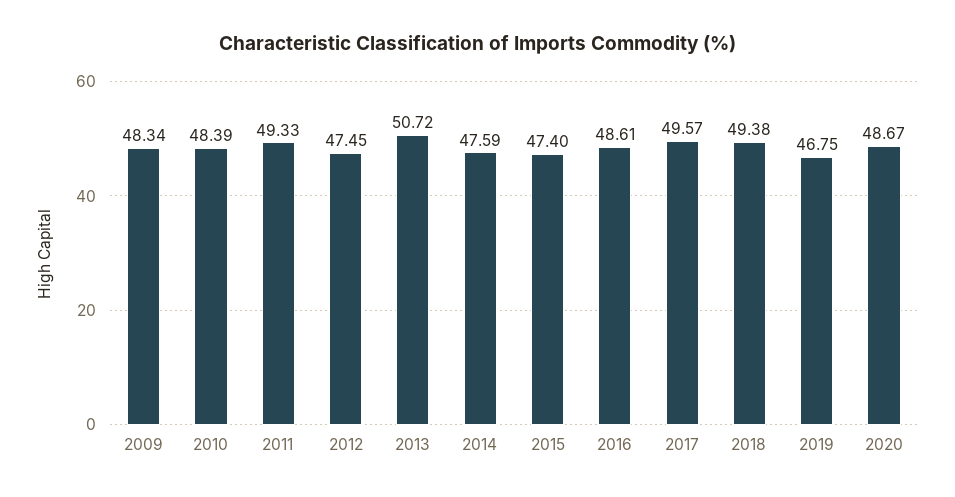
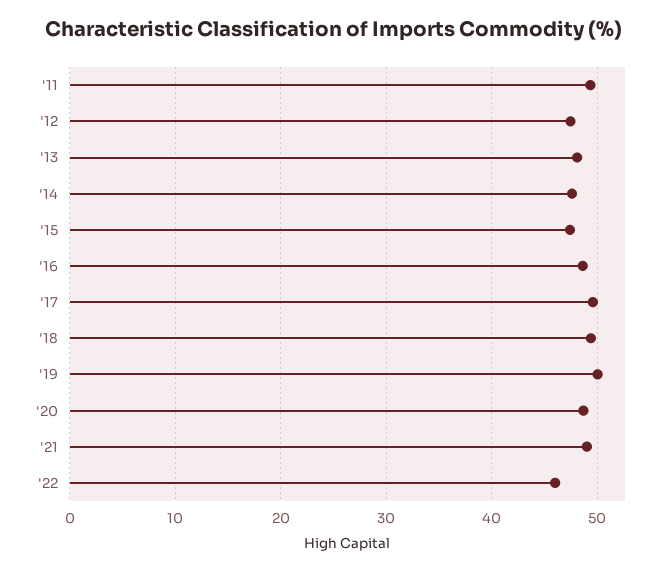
2009: 48.34 -> none
2010: 48.39 -> none
2013: 50.72 -> 48
2019: 46.75 -> 50
'21: none -> 49
'22: none -> 46

